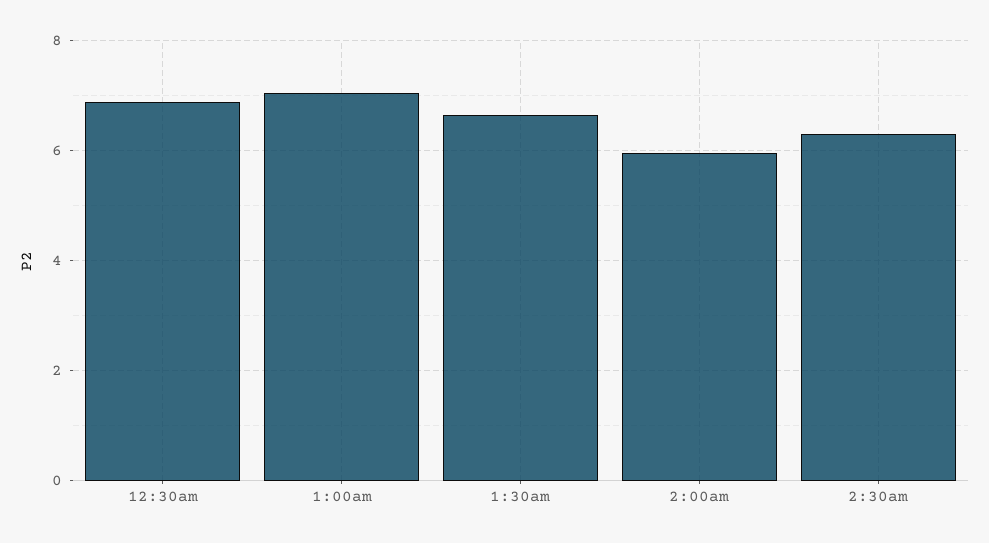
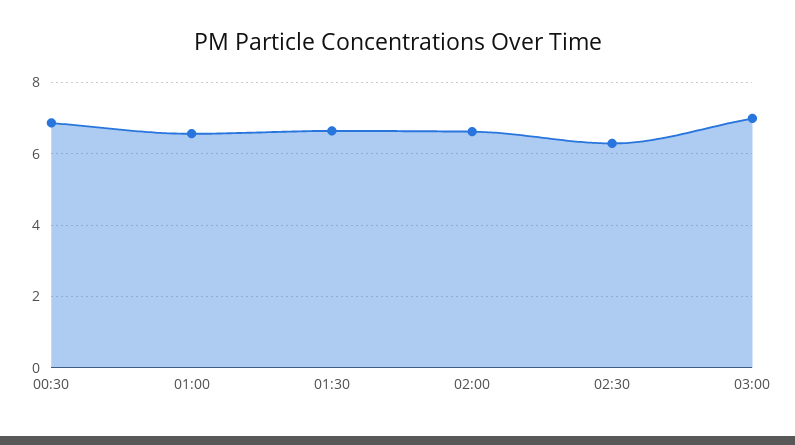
1:00am: 7 -> 6.6
2:00am: 6 -> 6.6
03:00: none -> 7

